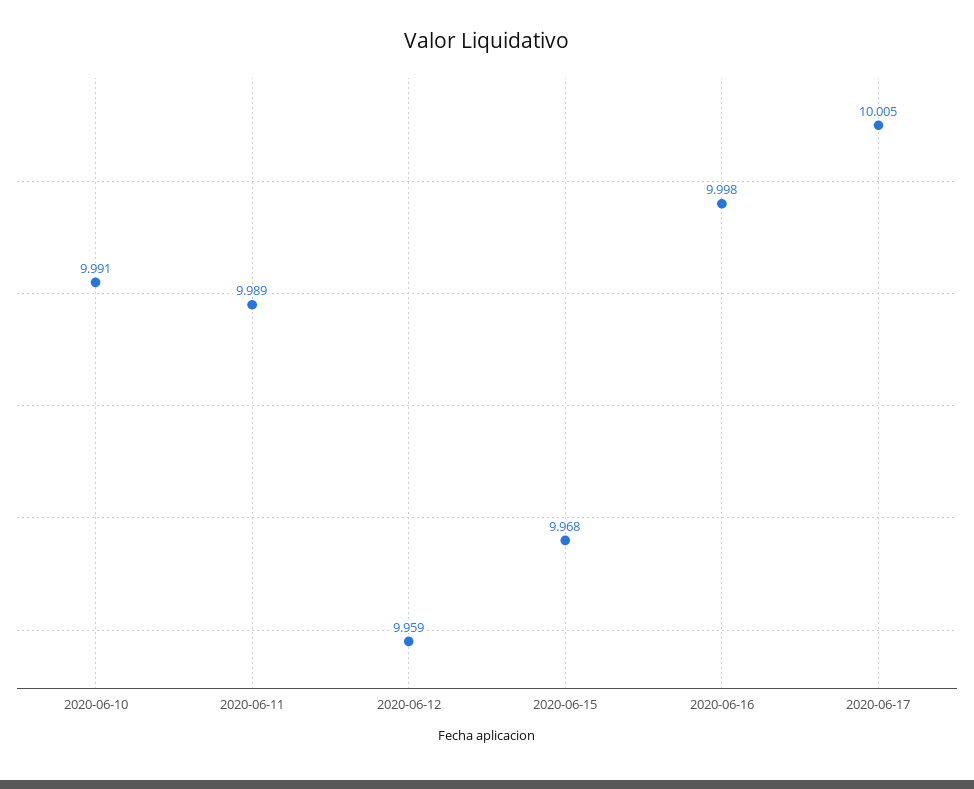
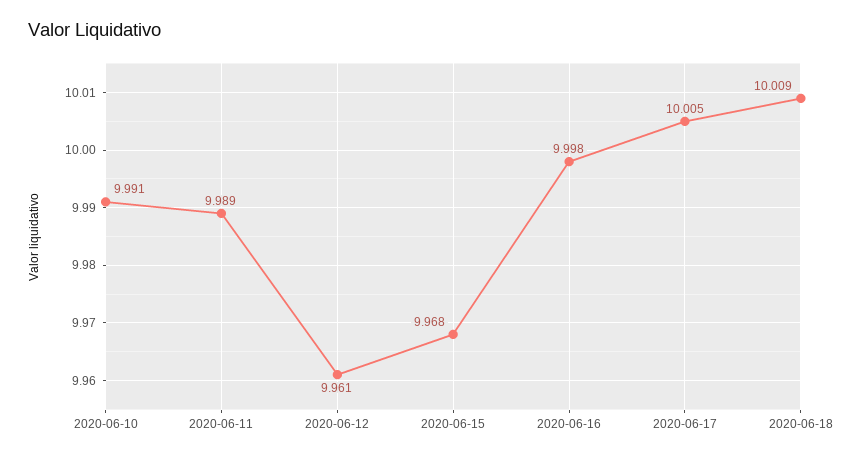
2020-06-12: 9.959 -> 9.961
2020-06-18: none -> 10.009

